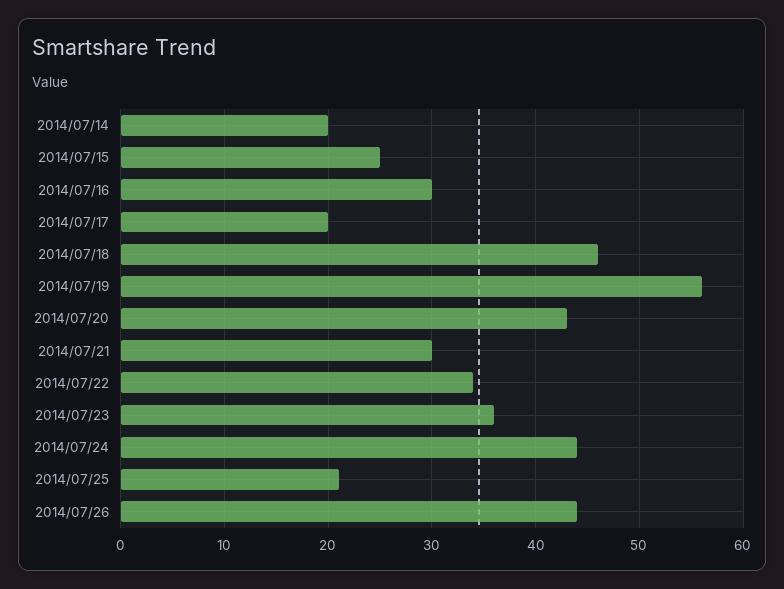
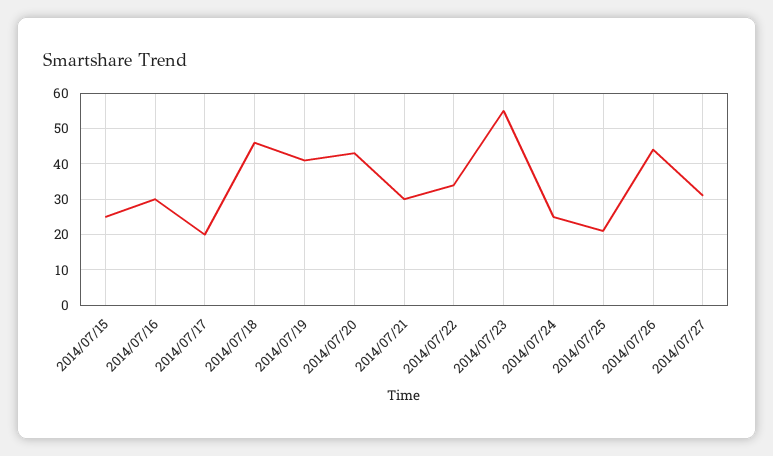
2014/07/14: 20 -> none
2014/07/19: 56 -> 40
2014/07/23: 36 -> 55
2014/07/24: 44 -> 25
2014/07/27: none -> 30

